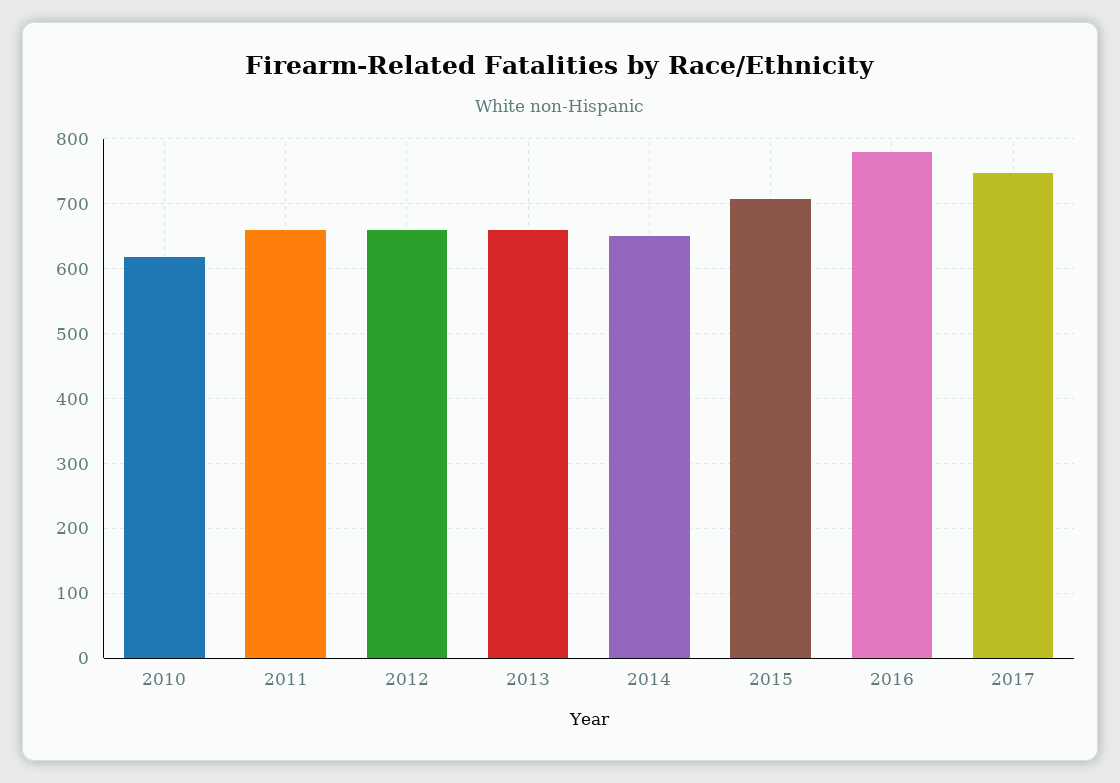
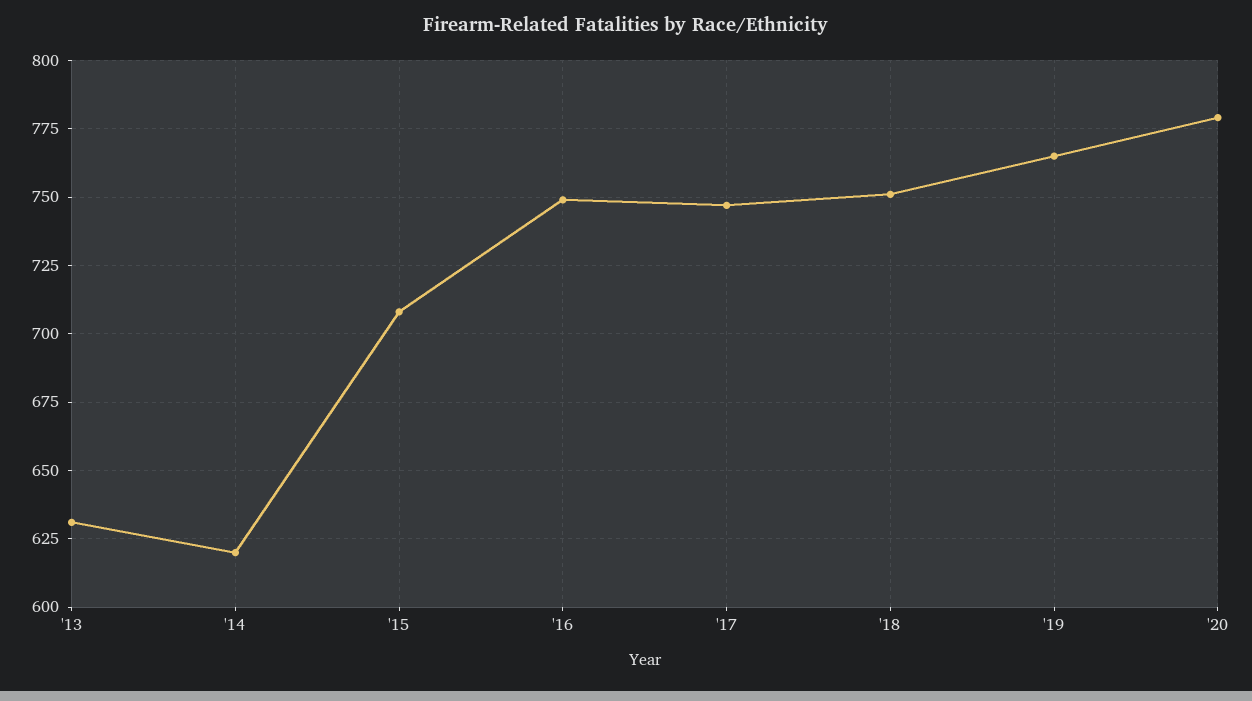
2010: 620 -> none
2011: 660 -> none
2012: 660 -> none
2013: 660 -> 630
2014: 650 -> 620
2016: 780 -> 750
'18: none -> 750
'19: none -> 765
'20: none -> 780

